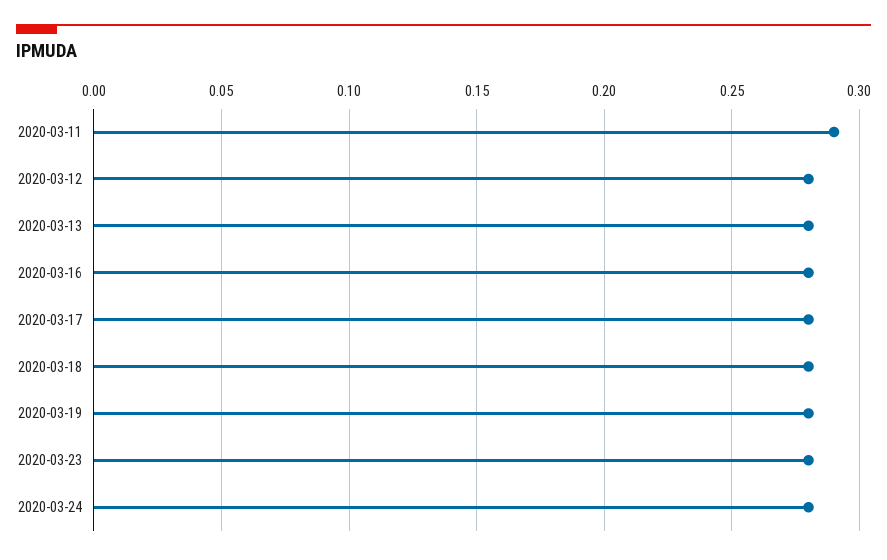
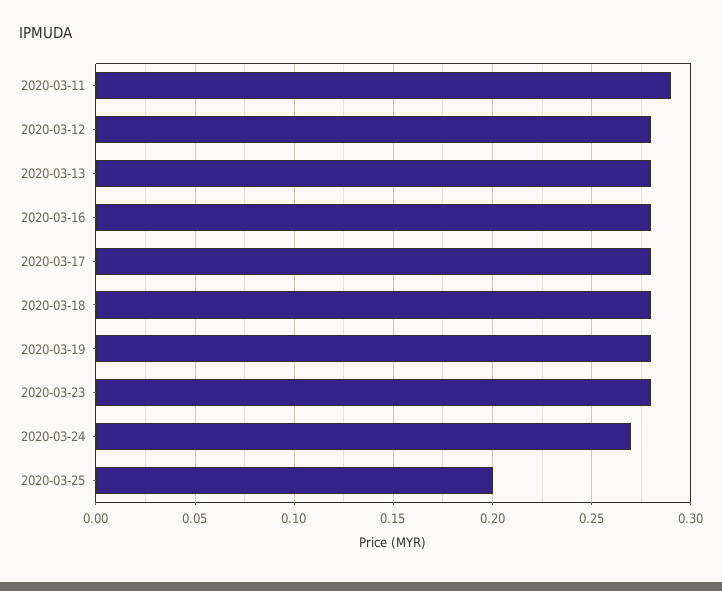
2020-03-24: 0.28 -> 0.27
2020-03-25: none -> 0.2

